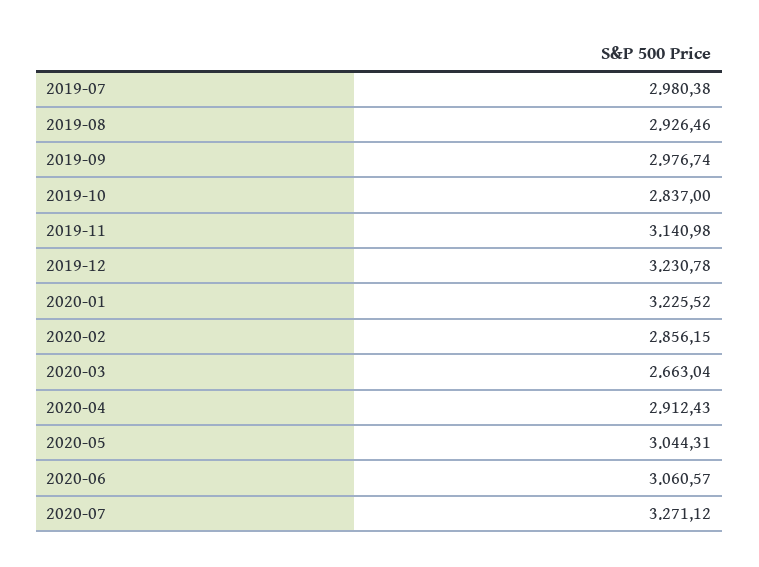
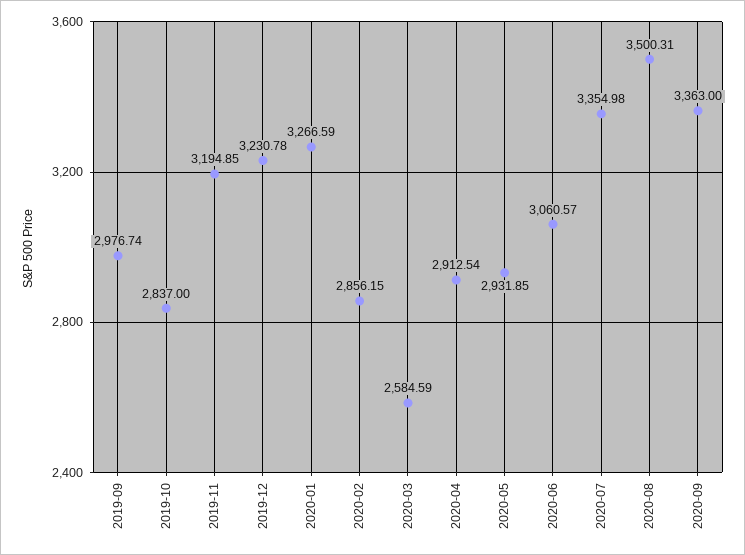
2019-07: 2980.38 -> none
2019-08: 2926.46 -> none
2019-11: 3140.98 -> 3194.85
2020-01: 3225.52 -> 3266.59
2020-03: 2663.04 -> 2584.59
2020-04: 2912.43 -> 2912.54
2020-05: 3044.31 -> 2931.85
2020-07: 3271.12 -> 3354.98
2020-08: none -> 3500.31
2020-09: none -> 3363

